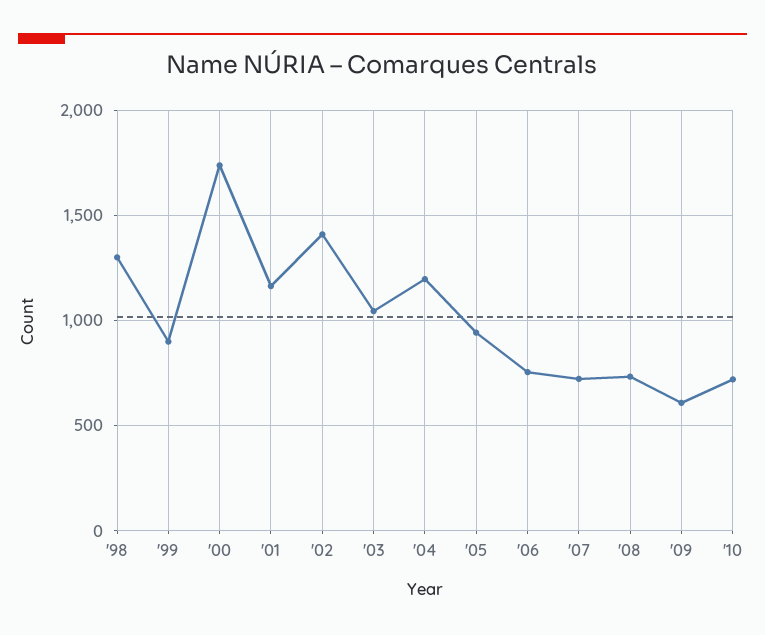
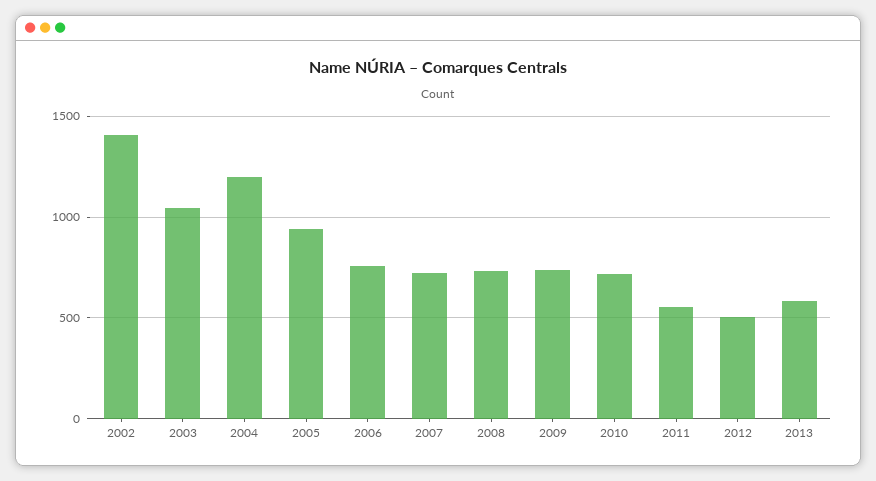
'98: 1300 -> none
'99: 900 -> none
'00: 1750 -> none
'01: 1150 -> none
'09: 600 -> 750
2011: none -> 550
2012: none -> 500
2013: none -> 600

